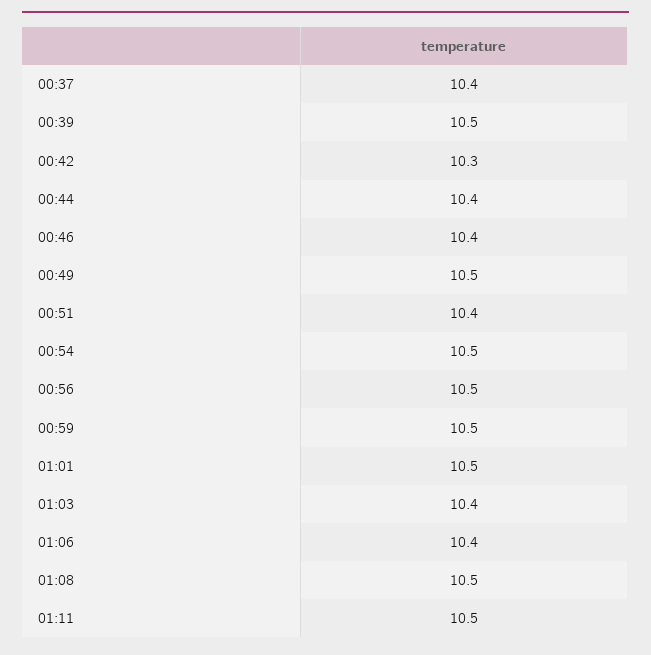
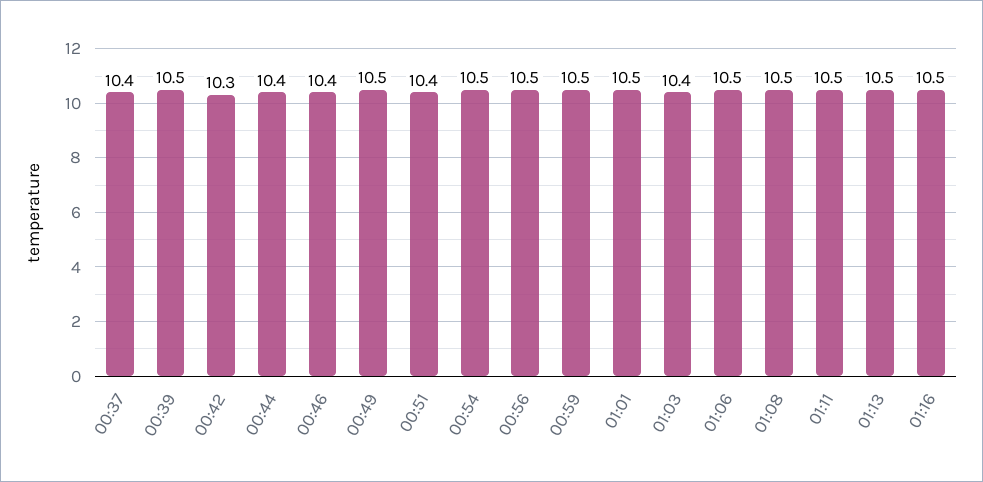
01:06: 10.4 -> 10.5
01:13: none -> 10.5
01:16: none -> 10.5

